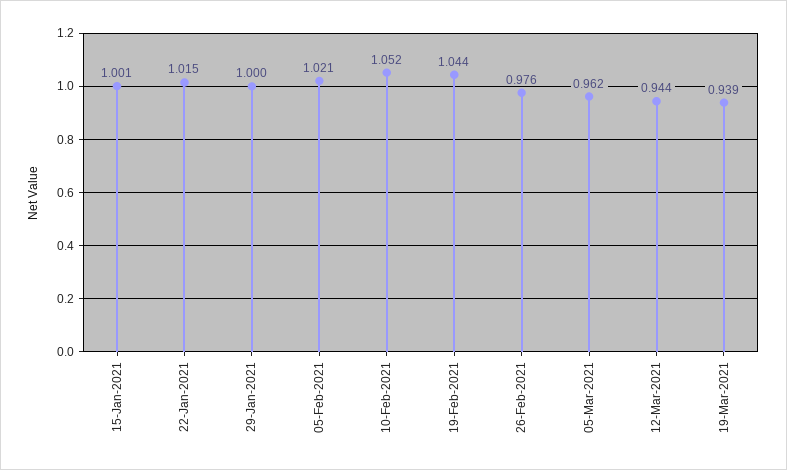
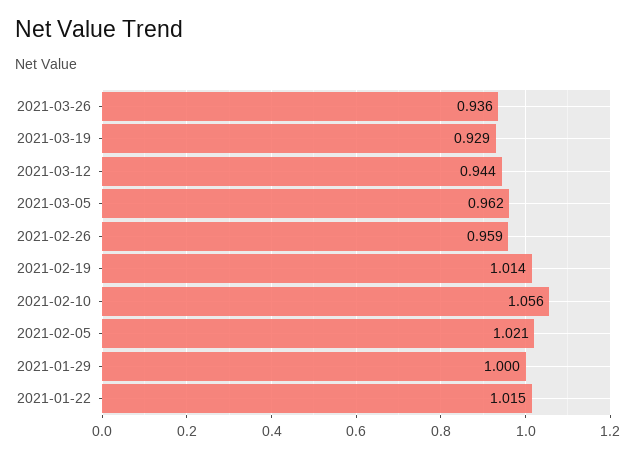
15-Jan-2021: 1.001 -> none
10-Feb-2021: 1.052 -> 1.056
19-Feb-2021: 1.044 -> 1.014
26-Feb-2021: 0.976 -> 0.959
19-Mar-2021: 0.939 -> 0.929
2021-03-26: none -> 0.936

